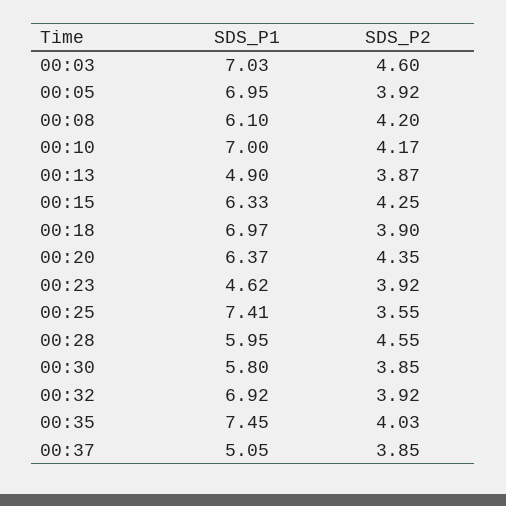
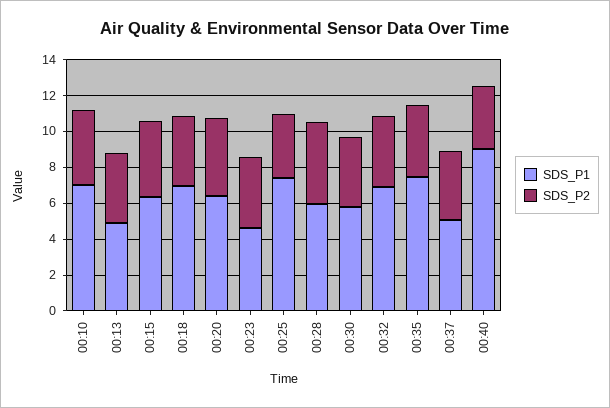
SDS_P1, 00:03: 7.03 -> none
SDS_P2, 00:03: 4.6 -> none
SDS_P1, 00:05: 6.95 -> none
SDS_P2, 00:05: 3.92 -> none
SDS_P1, 00:08: 6.1 -> none
SDS_P2, 00:08: 4.2 -> none
SDS_P1, 00:40: none -> 9
SDS_P2, 00:40: none -> 3.5

